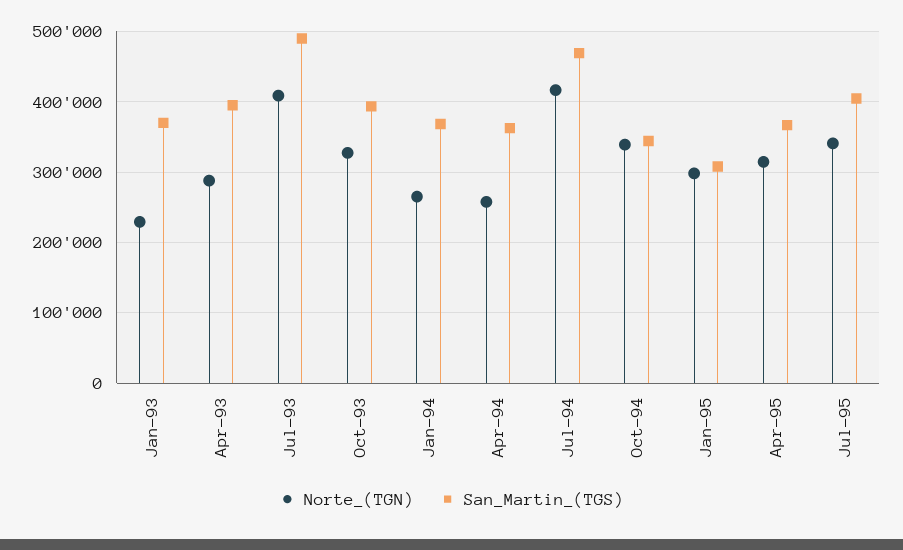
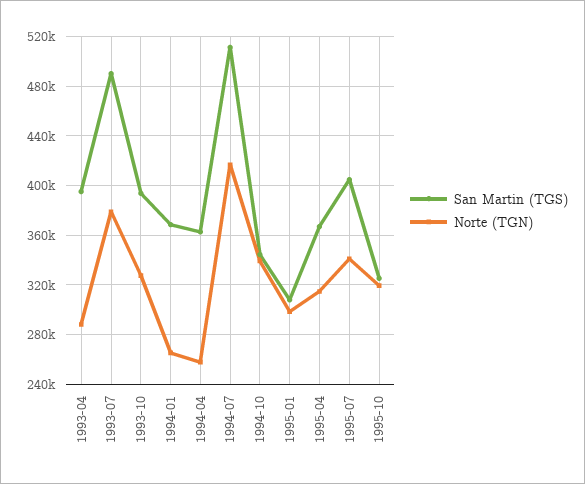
Norte_(TGN), Jan-93: 230000 -> none
San_Martin_(TGS), Jan-93: 370000 -> none
Norte_(TGN), Jul-93: 410000 -> 380000
San_Martin_(TGS), Jul-94: 470000 -> 510000
San_Martin_(TGS), 1995-10: none -> 325000
Norte_(TGN), 1995-10: none -> 320000

